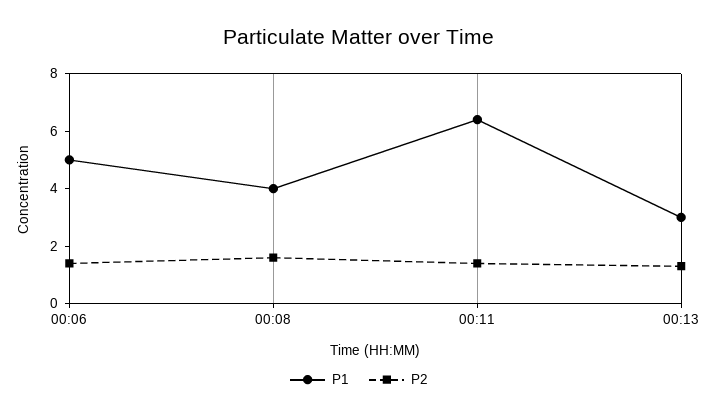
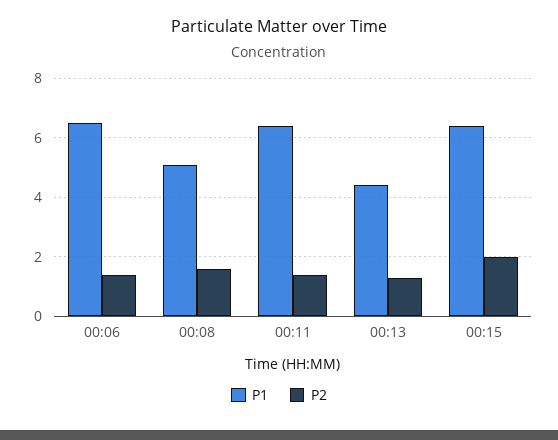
P1, 00:06: 5 -> 6.5
P1, 00:08: 4 -> 5
P1, 00:13: 3 -> 4.5
P1, 00:15: none -> 6.5
P2, 00:15: none -> 2

